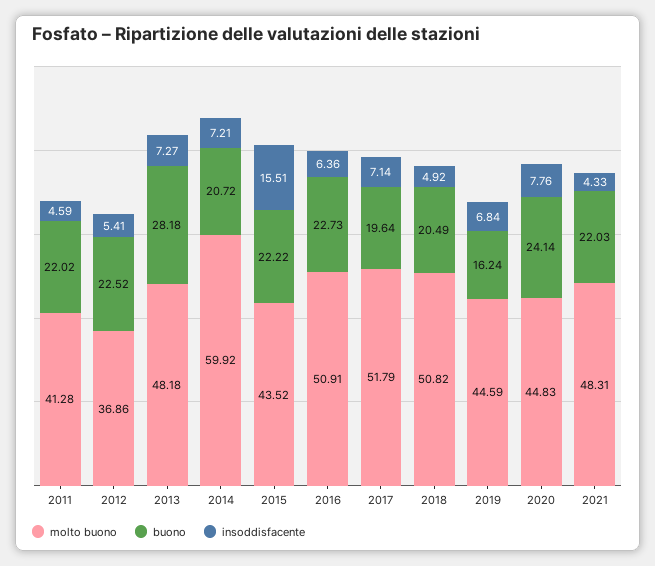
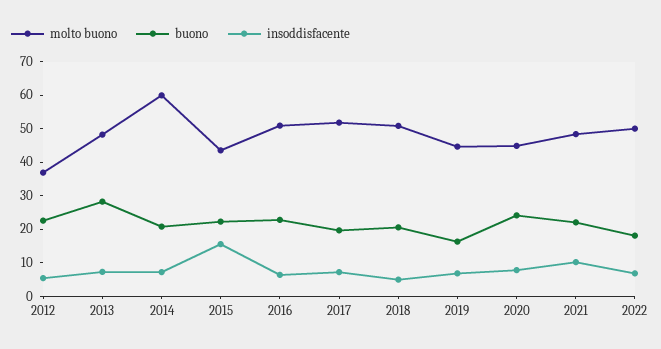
molto buono, 2011: 41.28 -> none
buono, 2011: 22.02 -> none
insoddisfacente, 2011: 4.59 -> none
insoddisfacente, 2021: 4.33 -> 10
molto buono, 2022: none -> 50
buono, 2022: none -> 17.5
insoddisfacente, 2022: none -> 7.5

